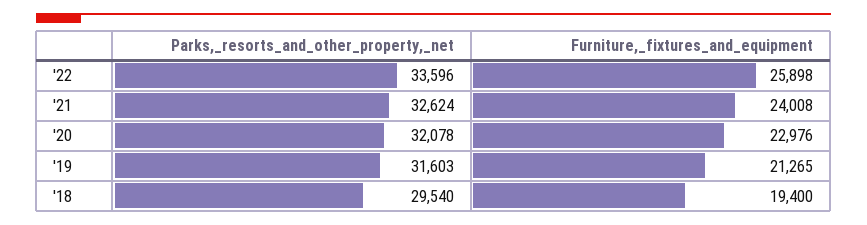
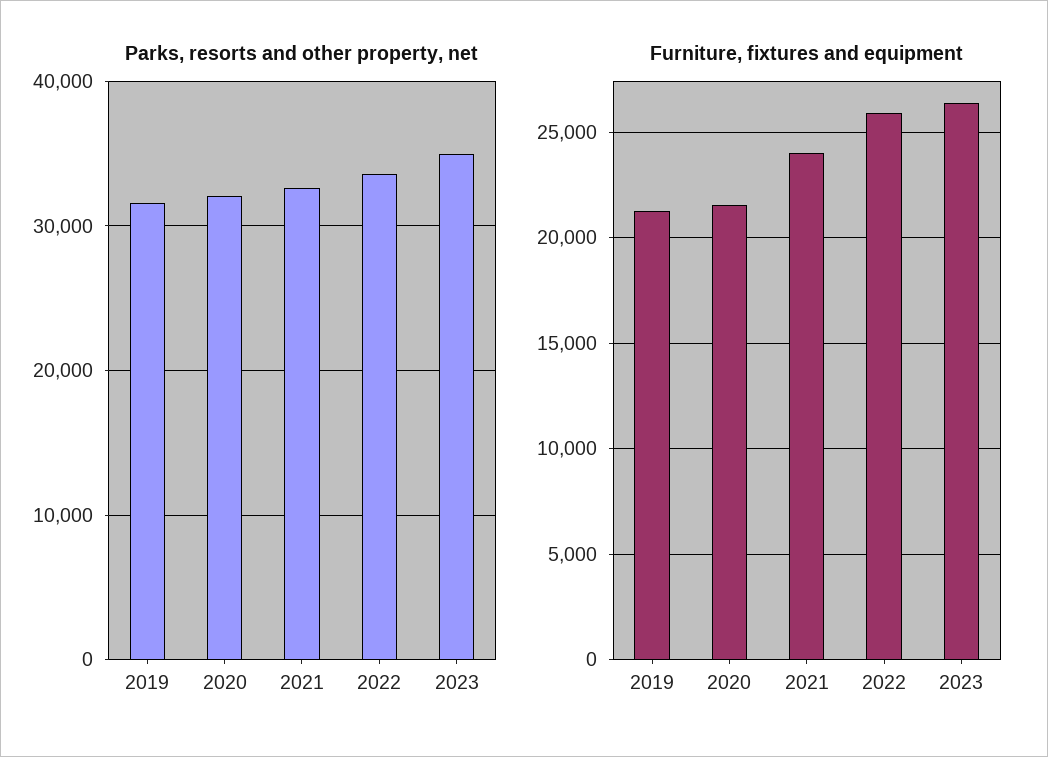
Furniture,_fixtures_and_equipment, '20: 22976 -> 21500
Parks,_resorts_and_other_property,_net, '18: 29540 -> none
Furniture,_fixtures_and_equipment, '18: 19400 -> none
Parks,_resorts_and_other_property,_net, 2023: none -> 35000
Furniture,_fixtures_and_equipment, 2023: none -> 26500

